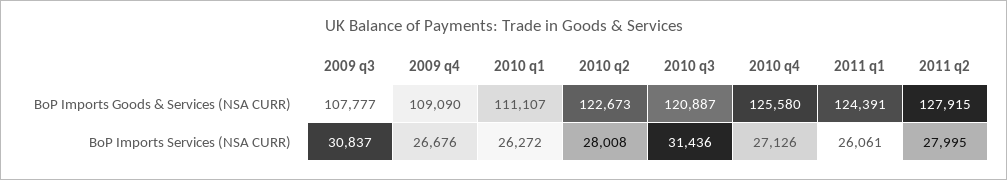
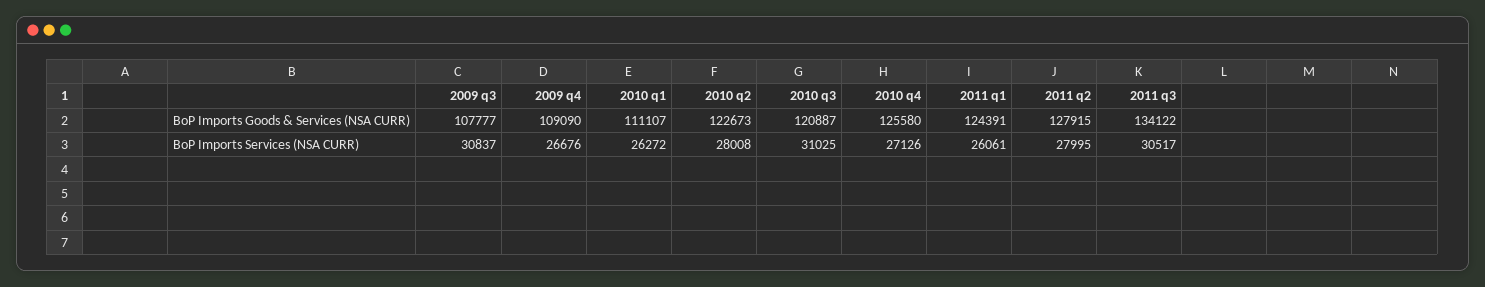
2010 q3, BoP Imports Services (NSA CURR): 31436 -> 31025
2011 q3, BoP Imports Goods & Services (NSA CURR): none -> 134122
2011 q3, BoP Imports Services (NSA CURR): none -> 30517

